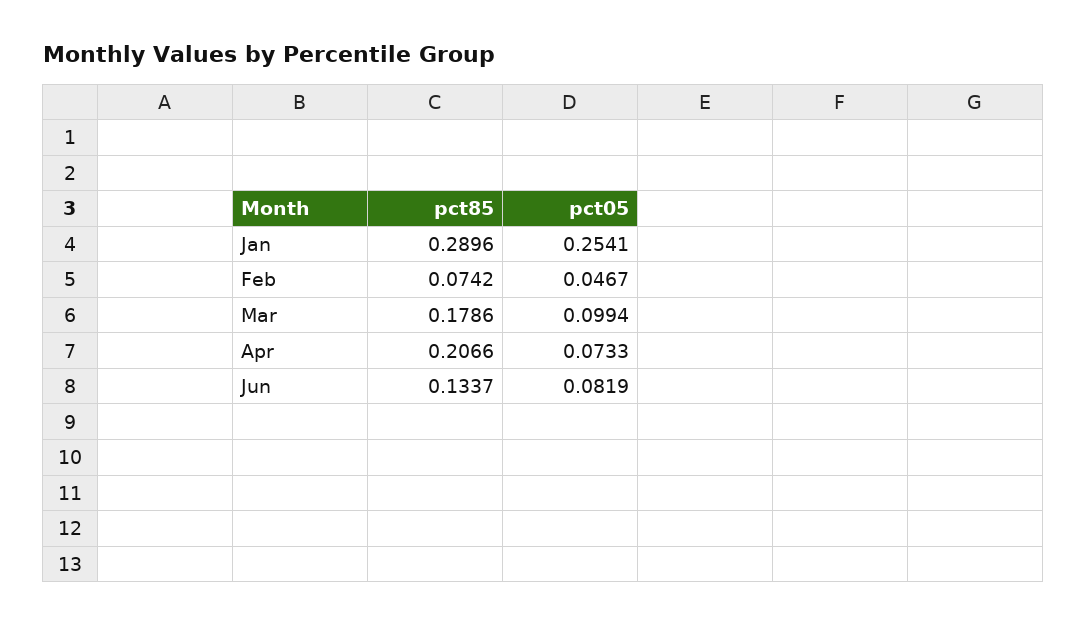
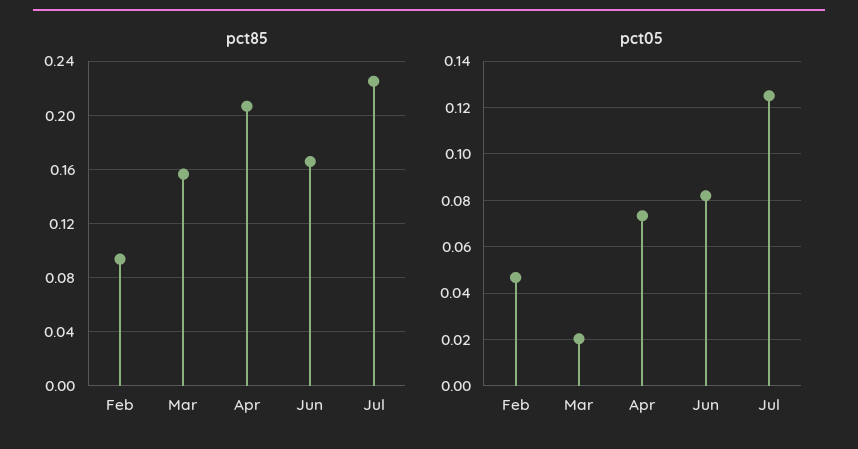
pct85, Jan: 0.2896 -> none
pct05, Jan: 0.2541 -> none
pct85, Feb: 0.0742 -> 0.095
pct85, Mar: 0.1786 -> 0.155
pct05, Mar: 0.0994 -> 0.02
pct85, Jun: 0.1337 -> 0.165
pct85, Jul: none -> 0.225
pct05, Jul: none -> 0.125

